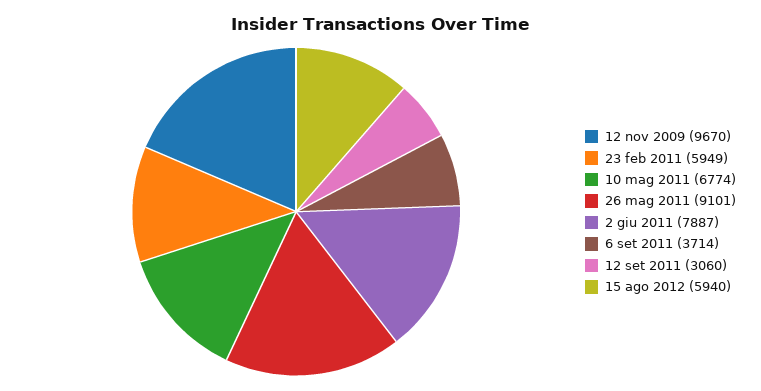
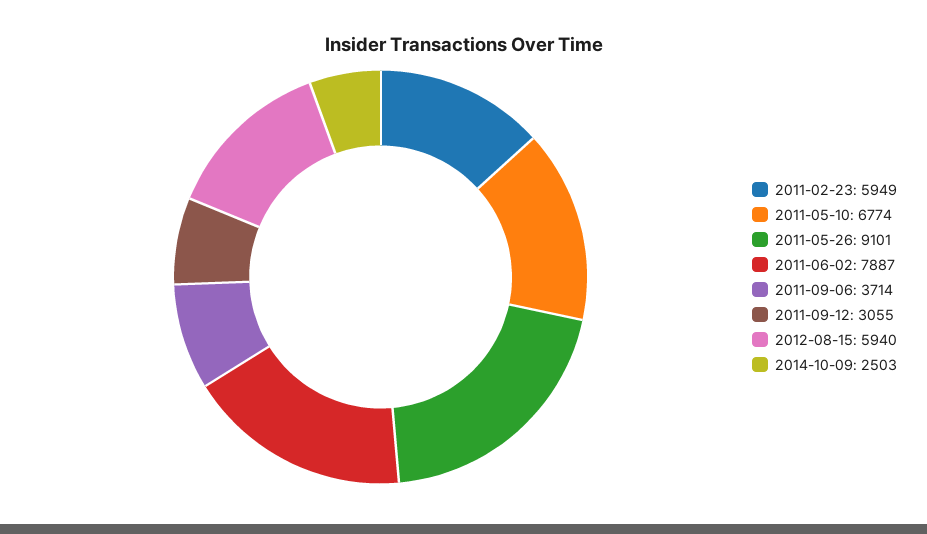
12 nov 2009: 9670 -> none
12 set 2011: 3060 -> 3055
2014-10-09: none -> 2503

